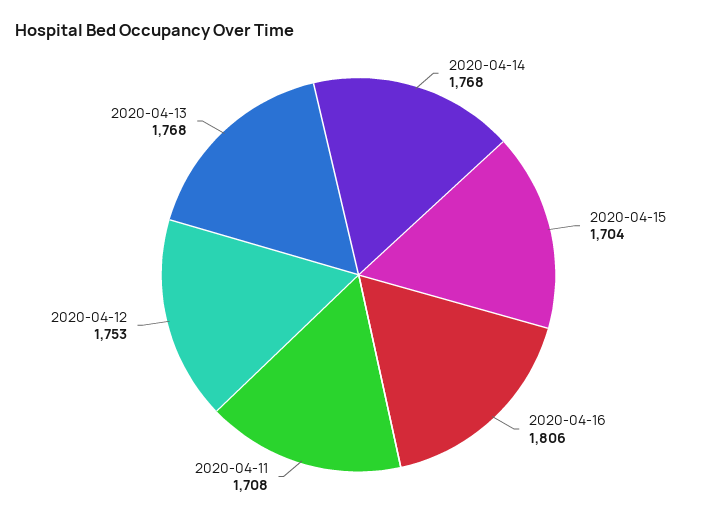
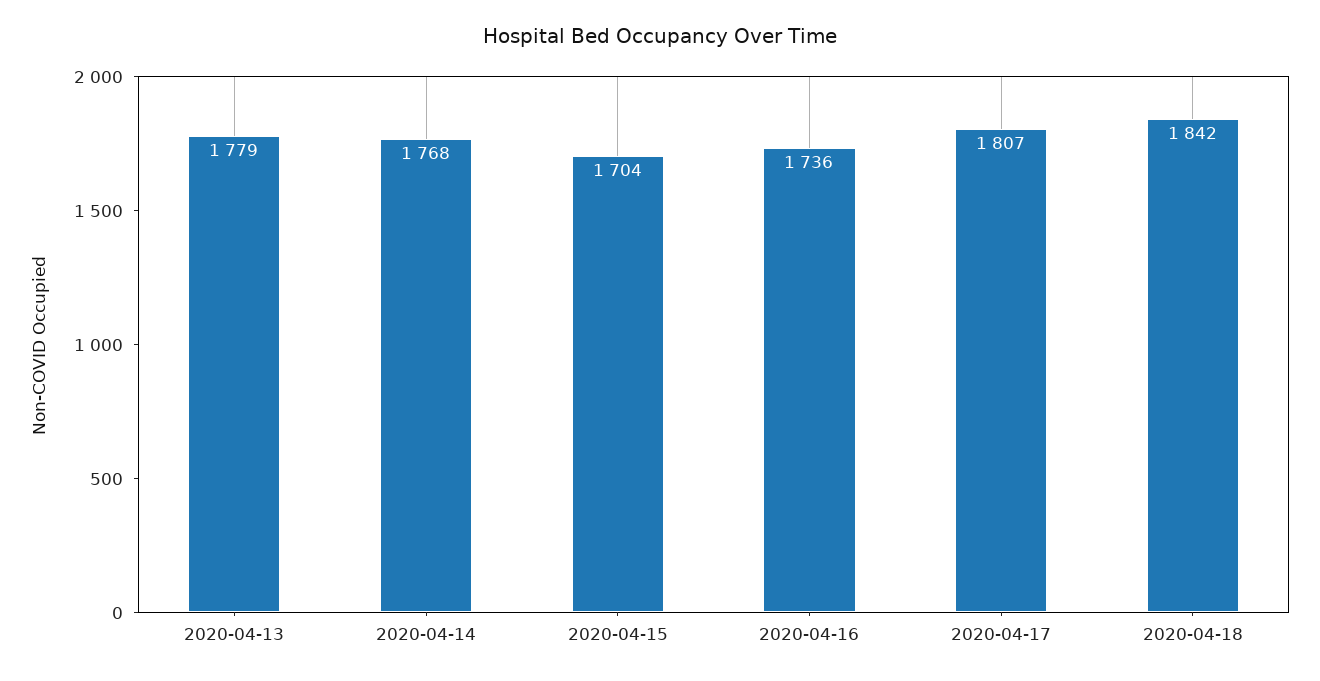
2020-04-16: 1806 -> 1736
2020-04-11: 1708 -> none
2020-04-12: 1753 -> none
2020-04-13: 1768 -> 1779
2020-04-17: none -> 1807
2020-04-18: none -> 1842

